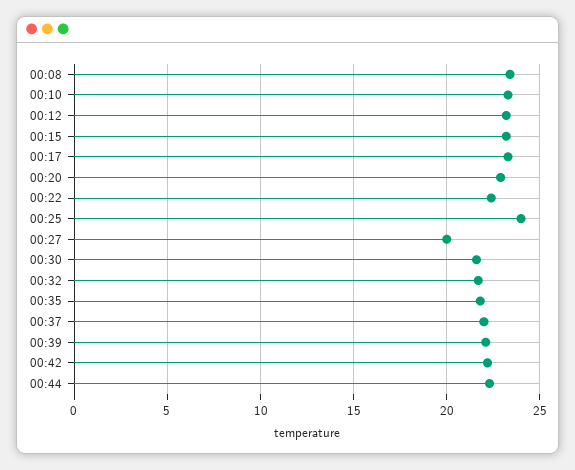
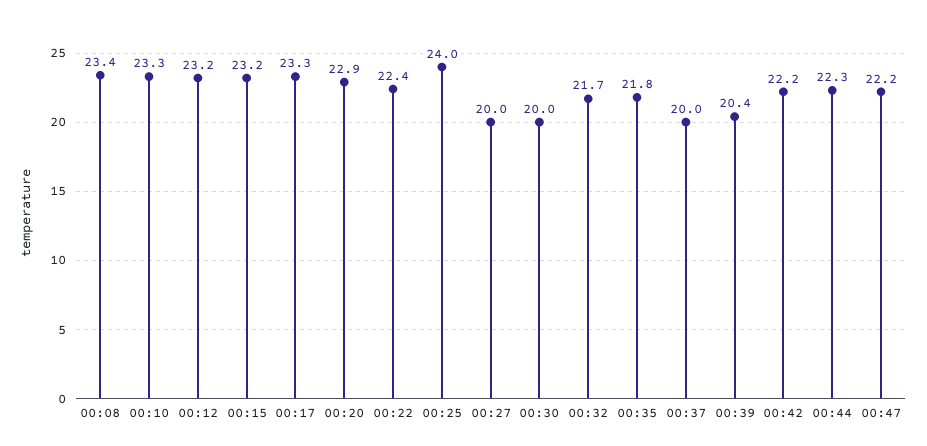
00:30: 21.5 -> 20
00:37: 22 -> 20
00:39: 22 -> 20.4
00:47: none -> 22.2

